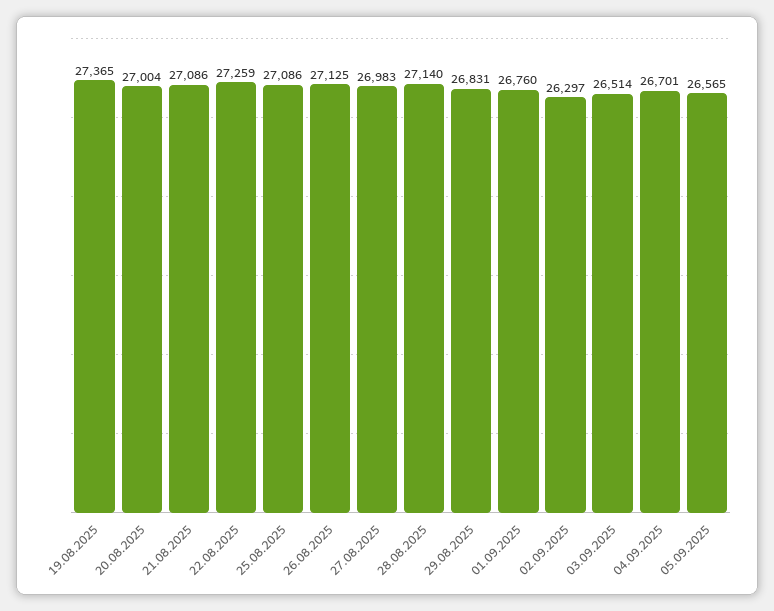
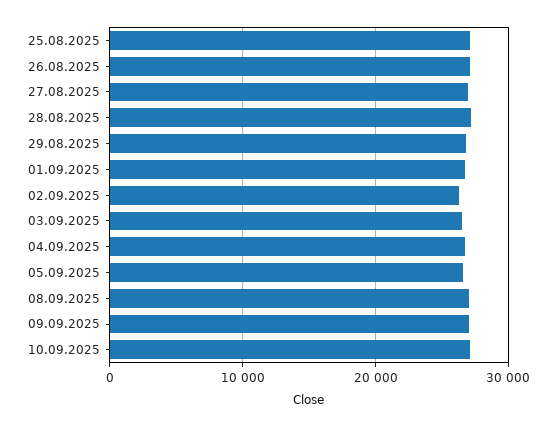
19.08.2025: 27365 -> none
20.08.2025: 27004 -> none
21.08.2025: 27086 -> none
22.08.2025: 27259 -> none
08.09.2025: none -> 27000
09.09.2025: none -> 27000
10.09.2025: none -> 27000

